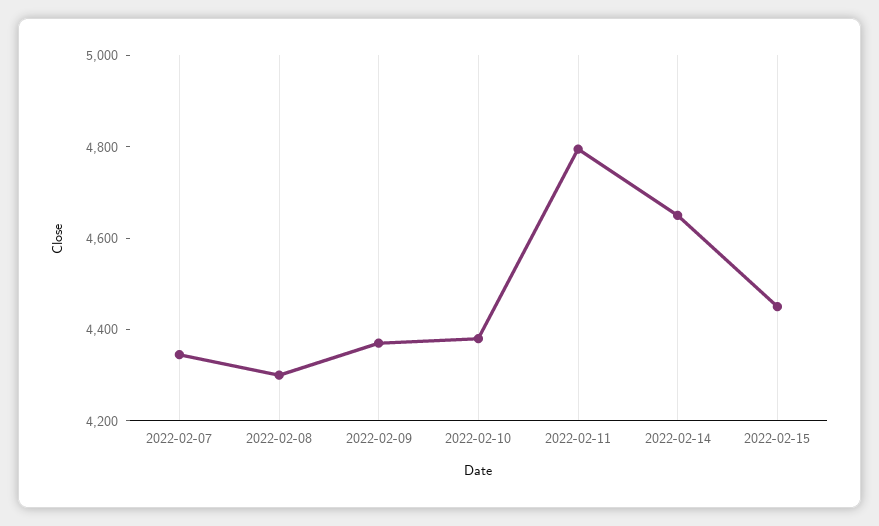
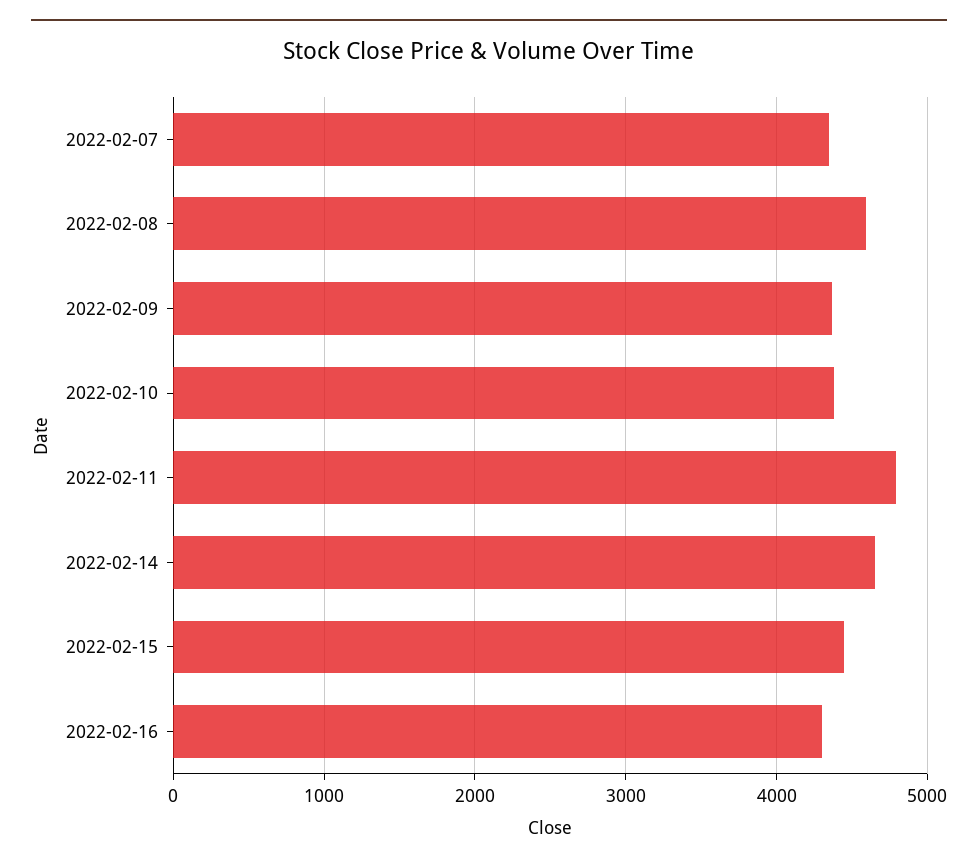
2022-02-08: 4300 -> 4600
2022-02-16: none -> 4300

